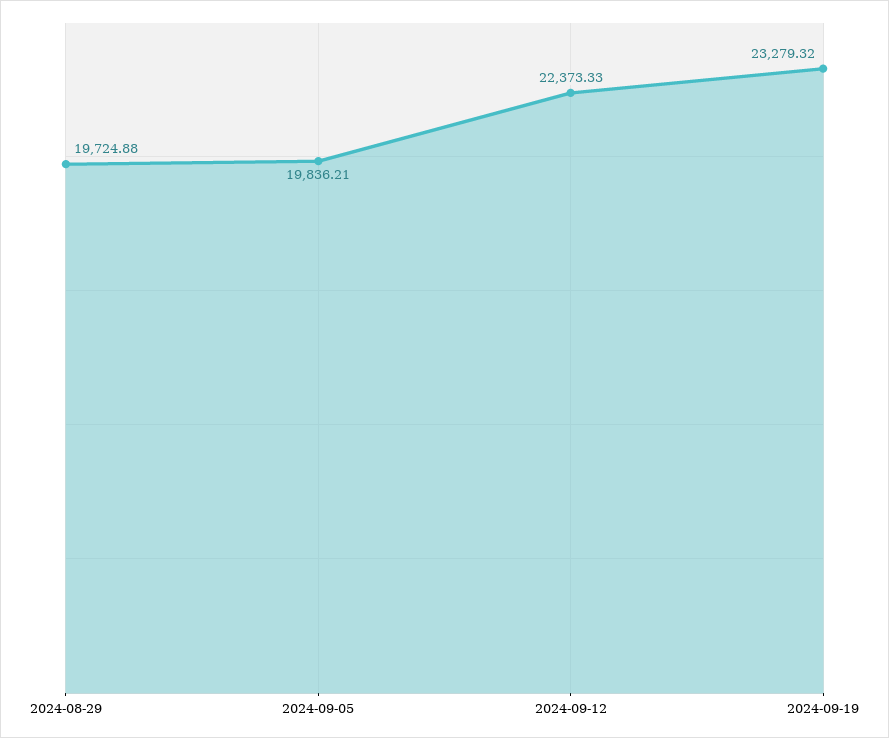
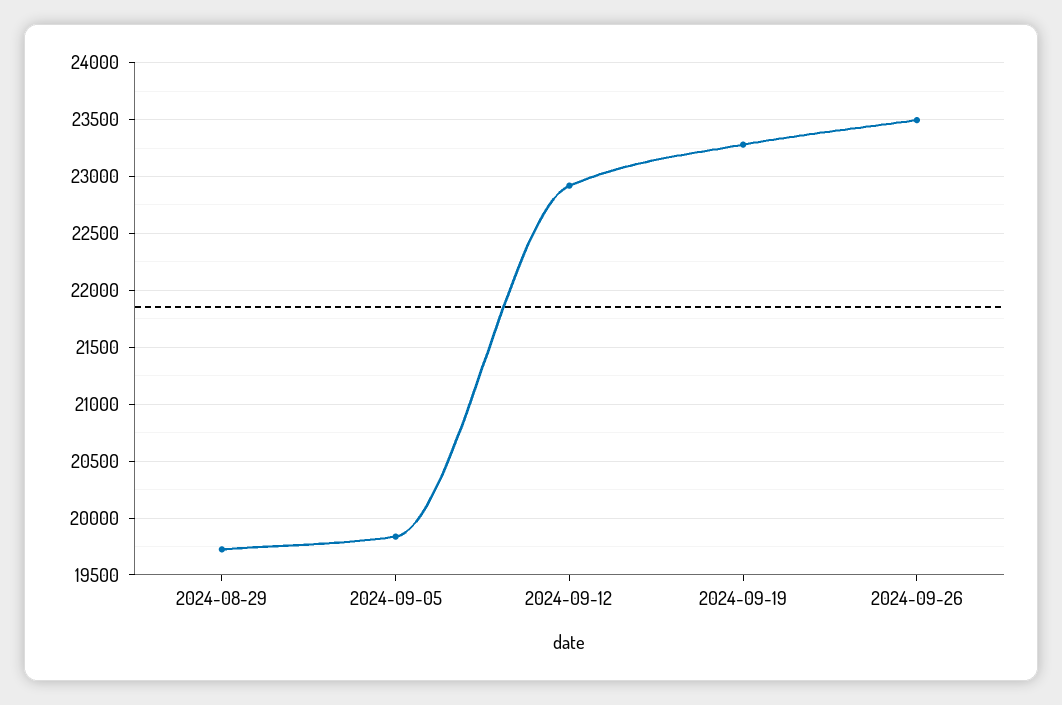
2024-09-12: 22373.33 -> 22900
2024-09-26: none -> 23500

